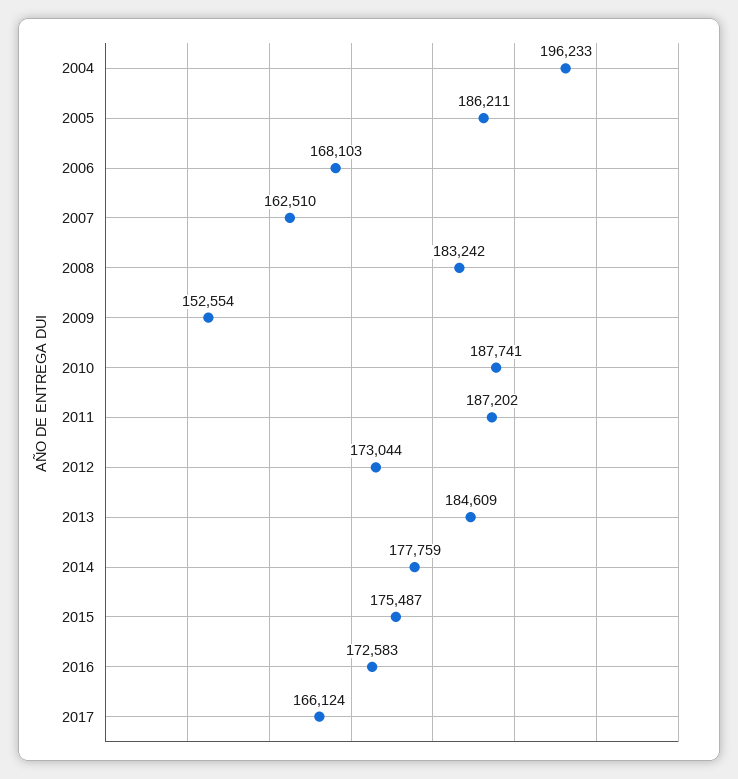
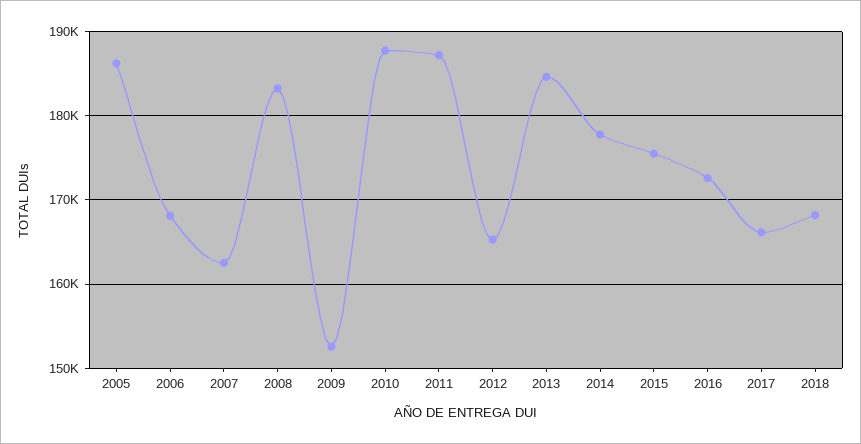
2004: 196233 -> none
2012: 173044 -> 165000
2018: none -> 168000

